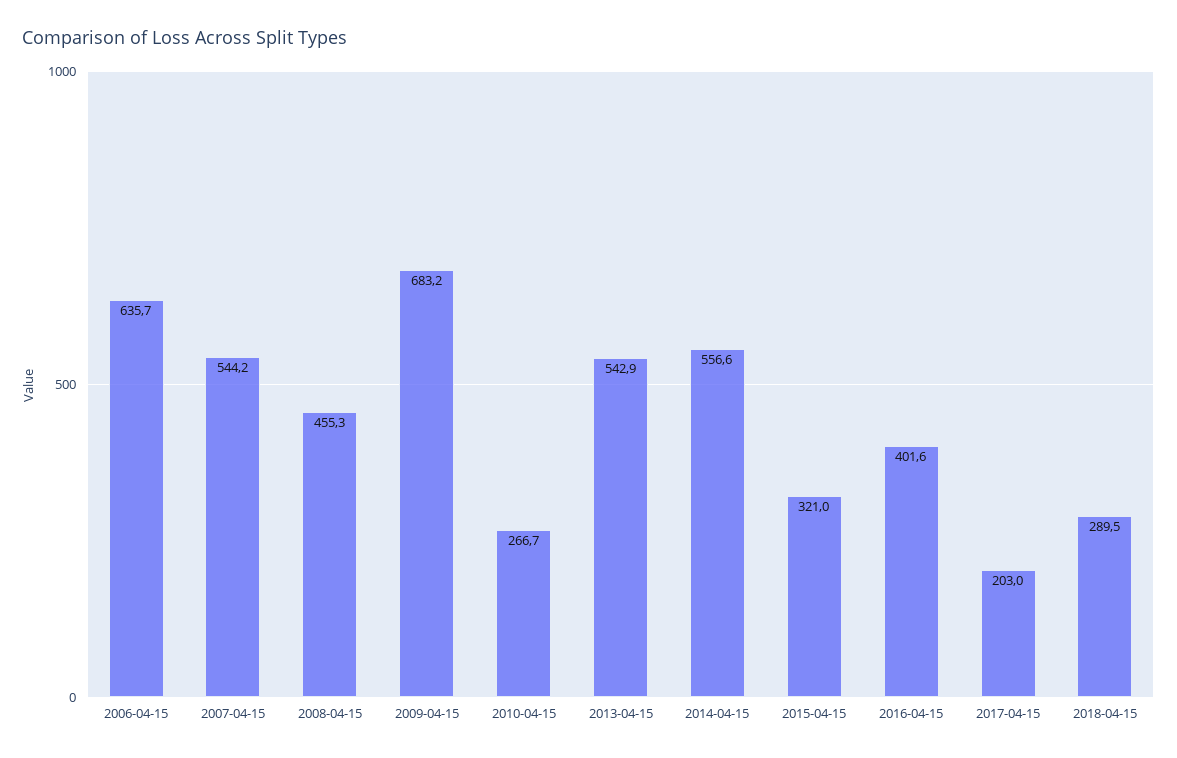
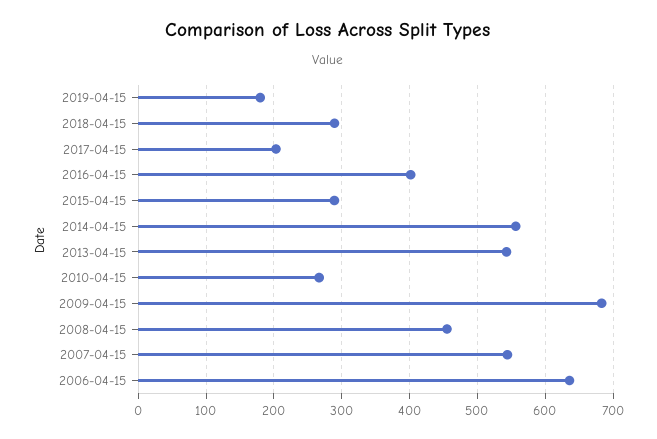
2015-04-15: 321 -> 290
2019-04-15: none -> 180

